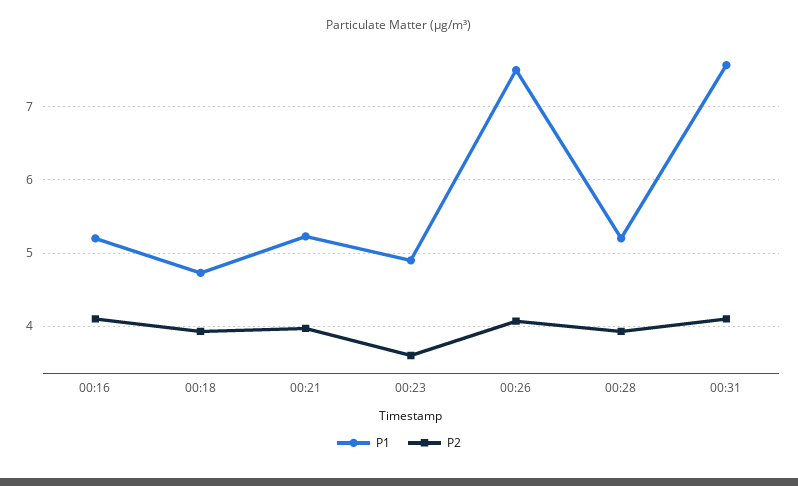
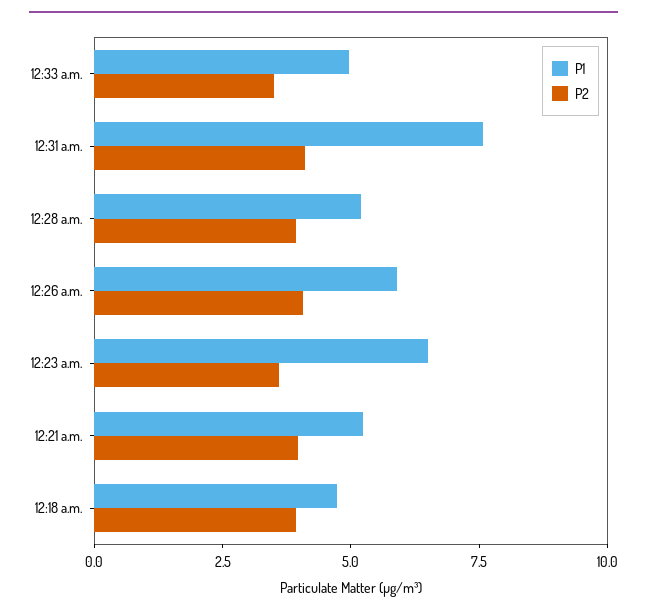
P1, 00:16: 5.2 -> none
P2, 00:16: 4.1 -> none
P1, 00:23: 4.9 -> 6.5
P1, 00:26: 7.5 -> 6
P1, 12:33 a.m.: none -> 5
P2, 12:33 a.m.: none -> 3.5

